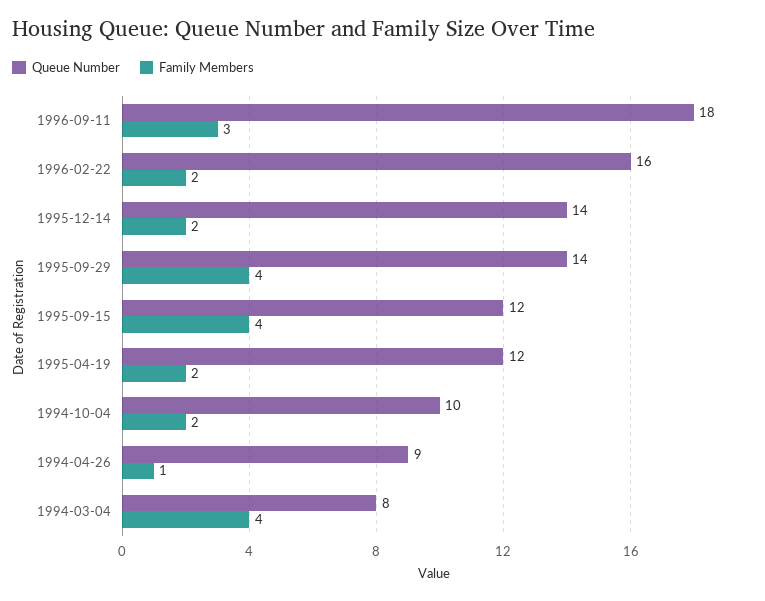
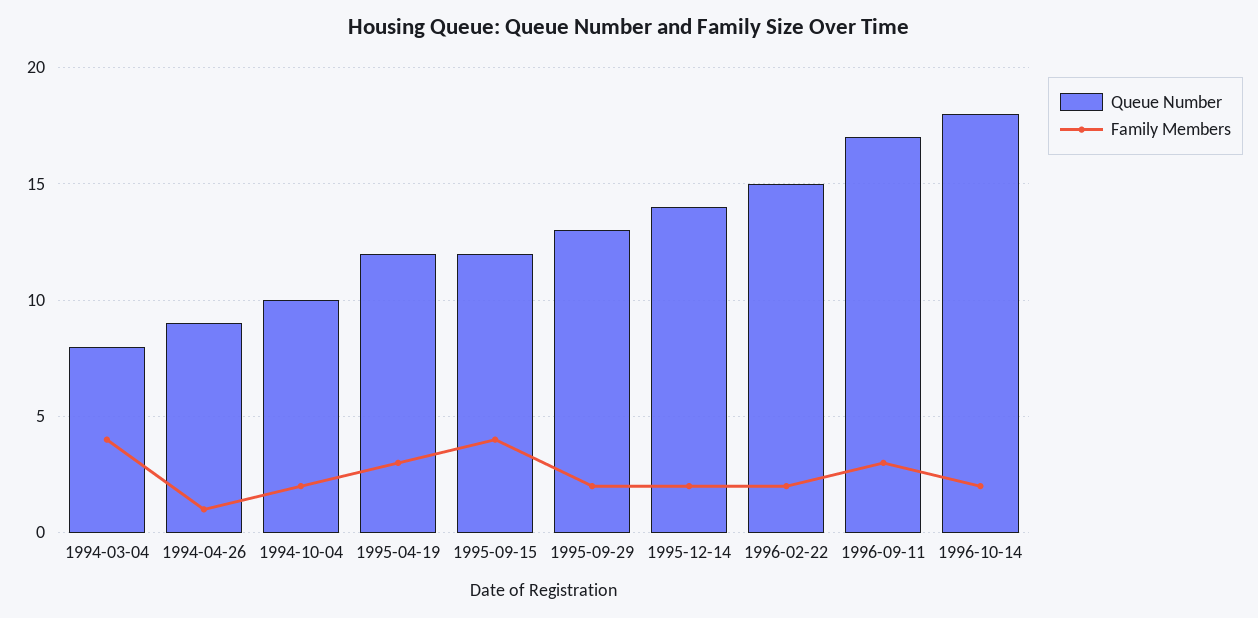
Queue Number, 1996-09-11: 18 -> 17
Queue Number, 1996-02-22: 16 -> 15
Queue Number, 1995-09-29: 14 -> 13
Family Members, 1995-09-29: 4 -> 2
Family Members, 1995-04-19: 2 -> 3
Queue Number, 1996-10-14: none -> 18
Family Members, 1996-10-14: none -> 2

